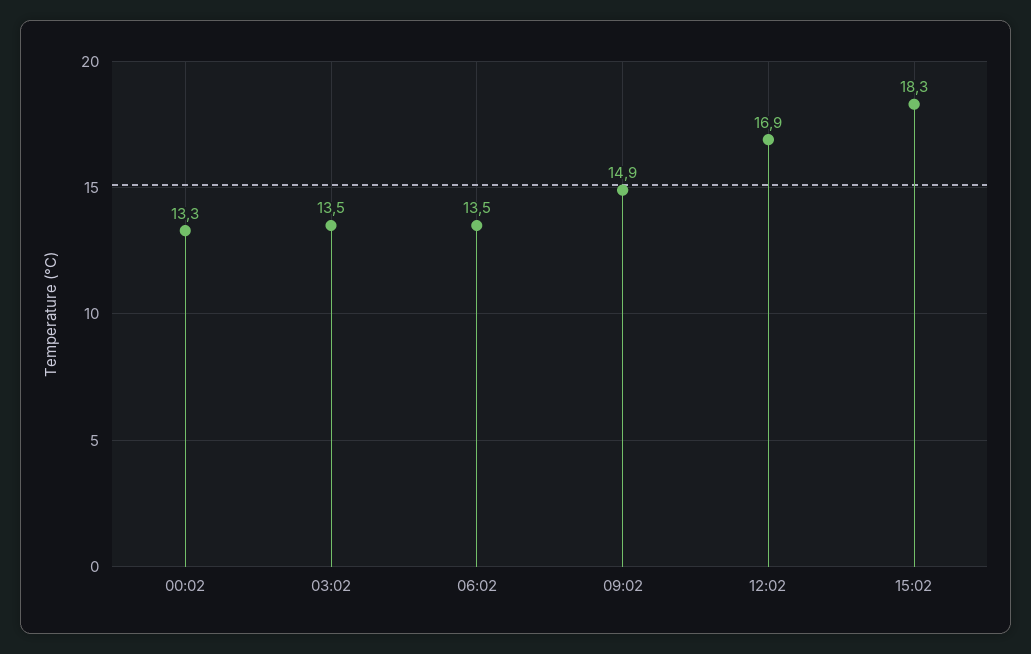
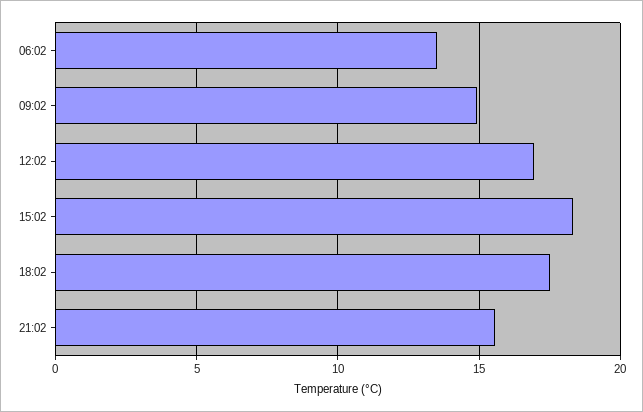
00:02: 13.3 -> none
03:02: 13.5 -> none
18:02: none -> 17.5
21:02: none -> 15.5

